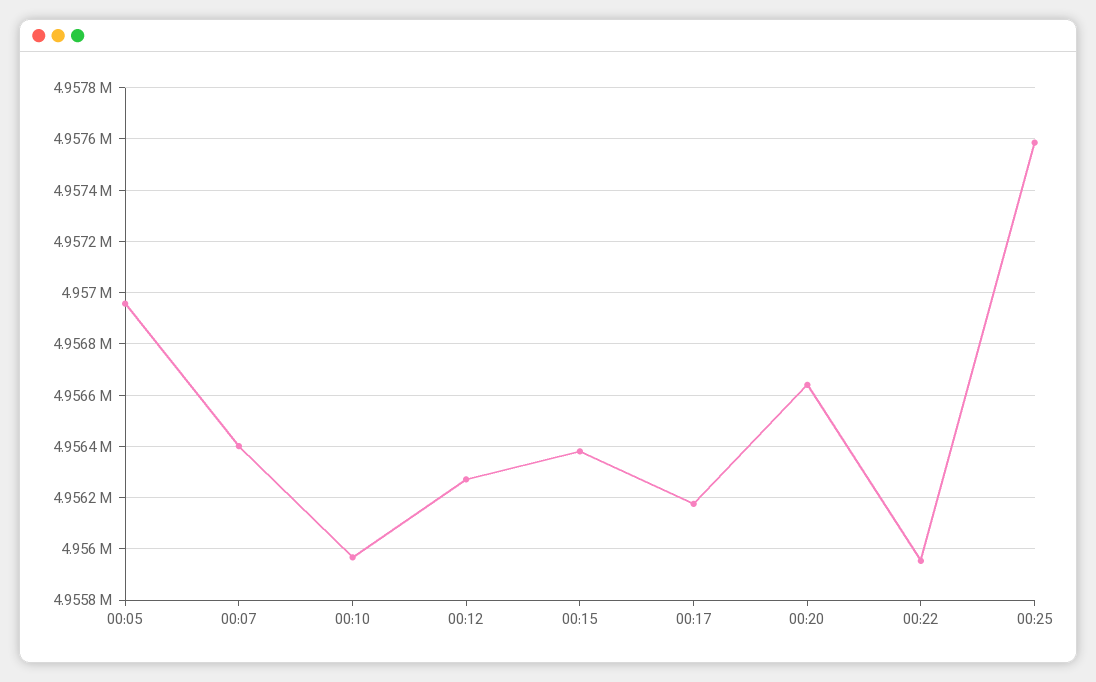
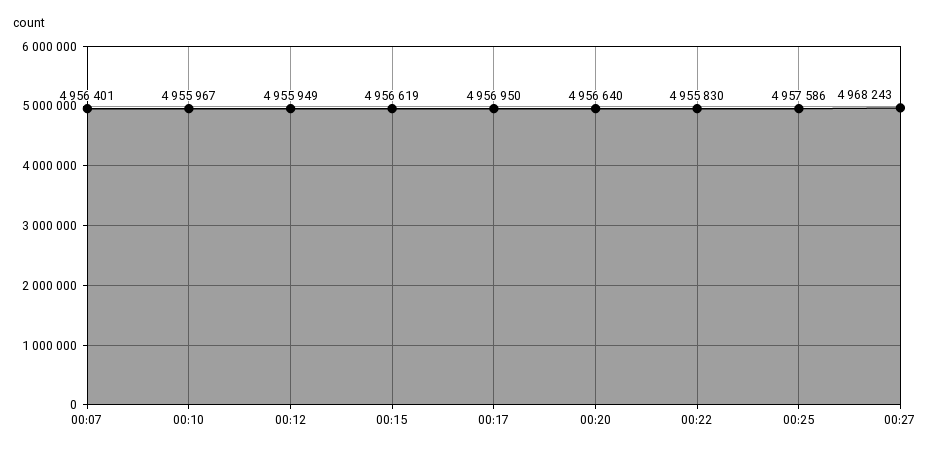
00:05: 4956950 -> none
00:12: 4956275 -> 4955949
00:15: 4956375 -> 4956619
00:17: 4956175 -> 4956950
00:22: 4955950 -> 4955830
00:27: none -> 4968243

